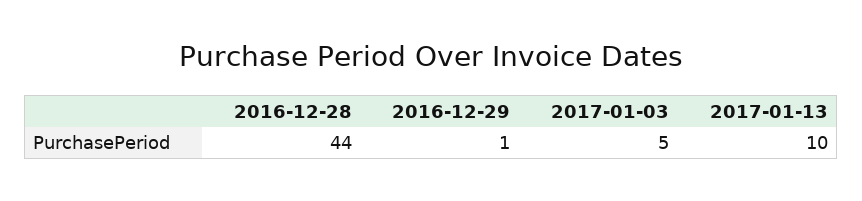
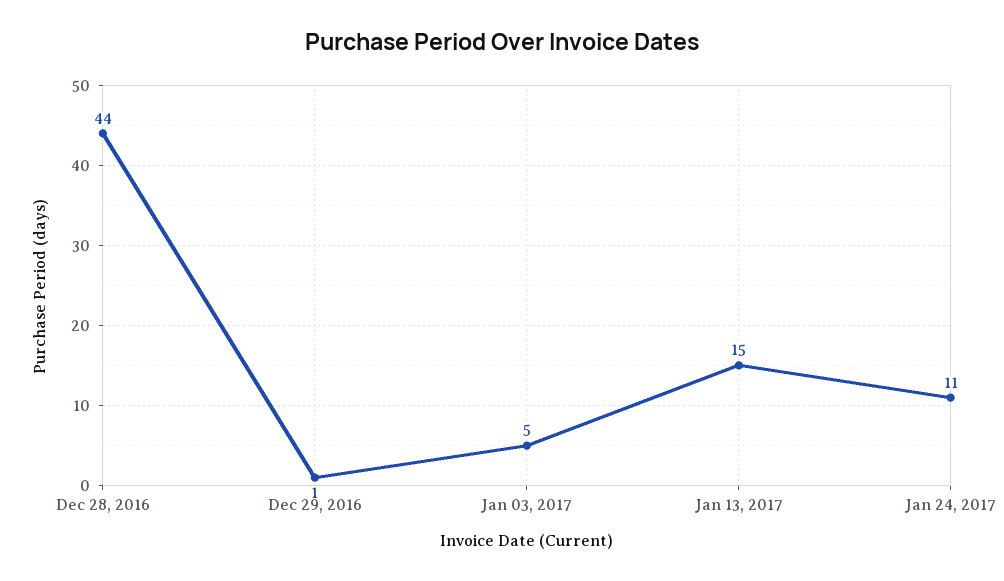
2017-01-13: 10 -> 15
Jan 24, 2017: none -> 11

